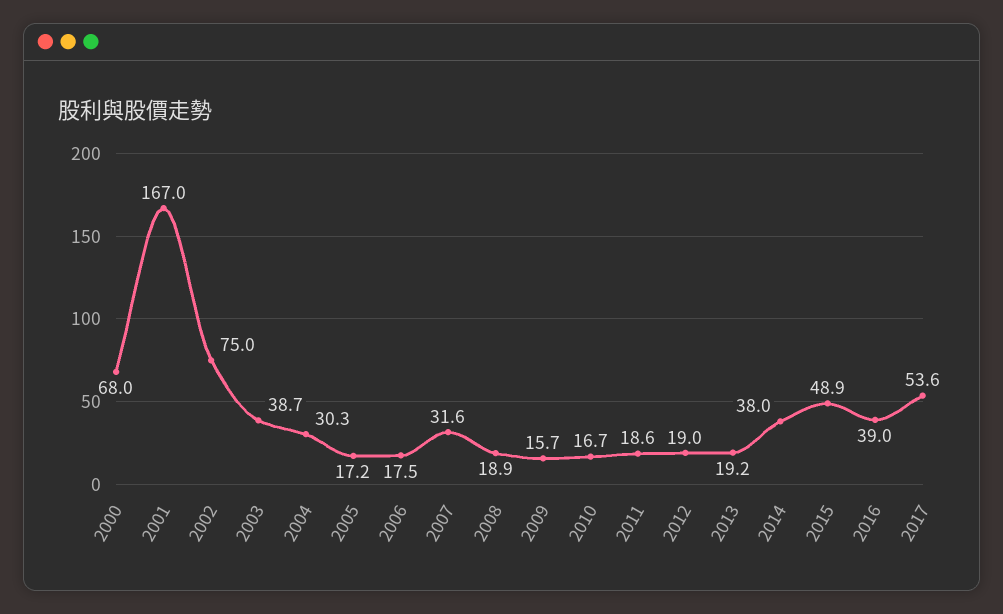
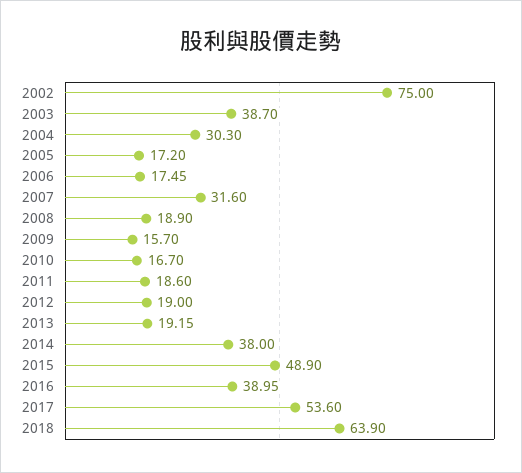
2000: 68 -> none
2001: 167 -> none
2018: none -> 63.9

